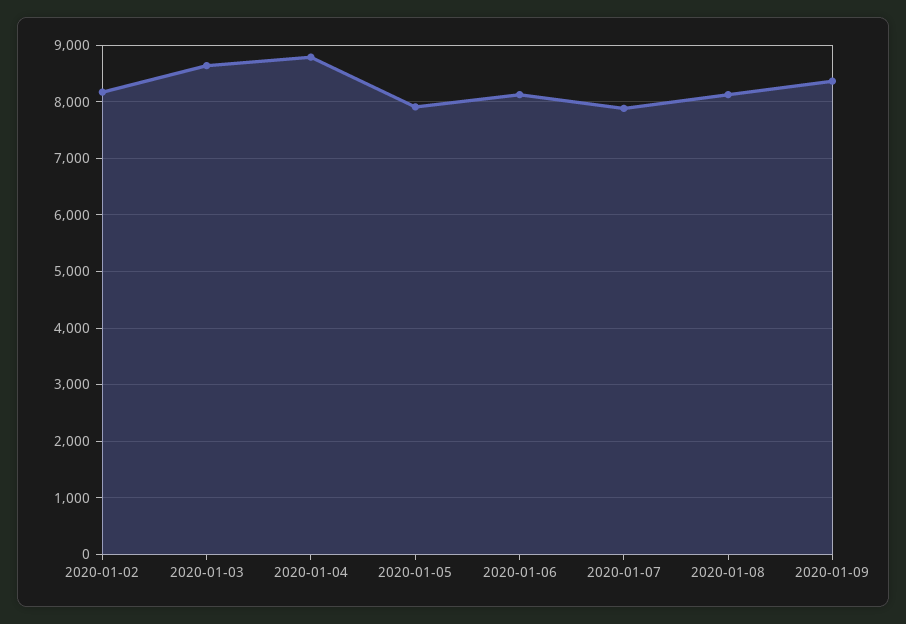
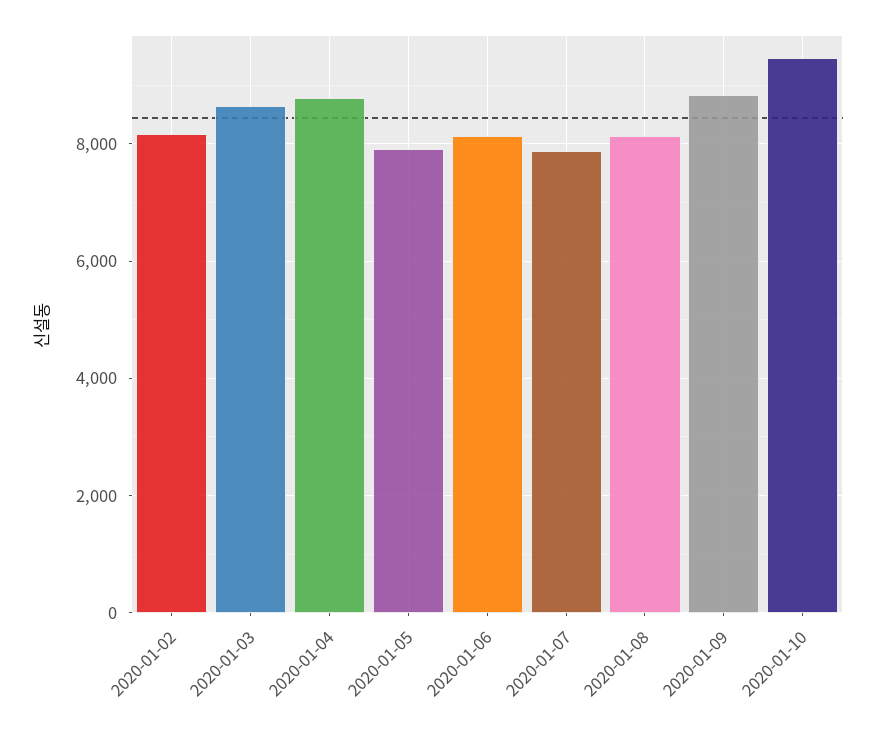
2020-01-09: 8400 -> 8800
2020-01-10: none -> 9400

